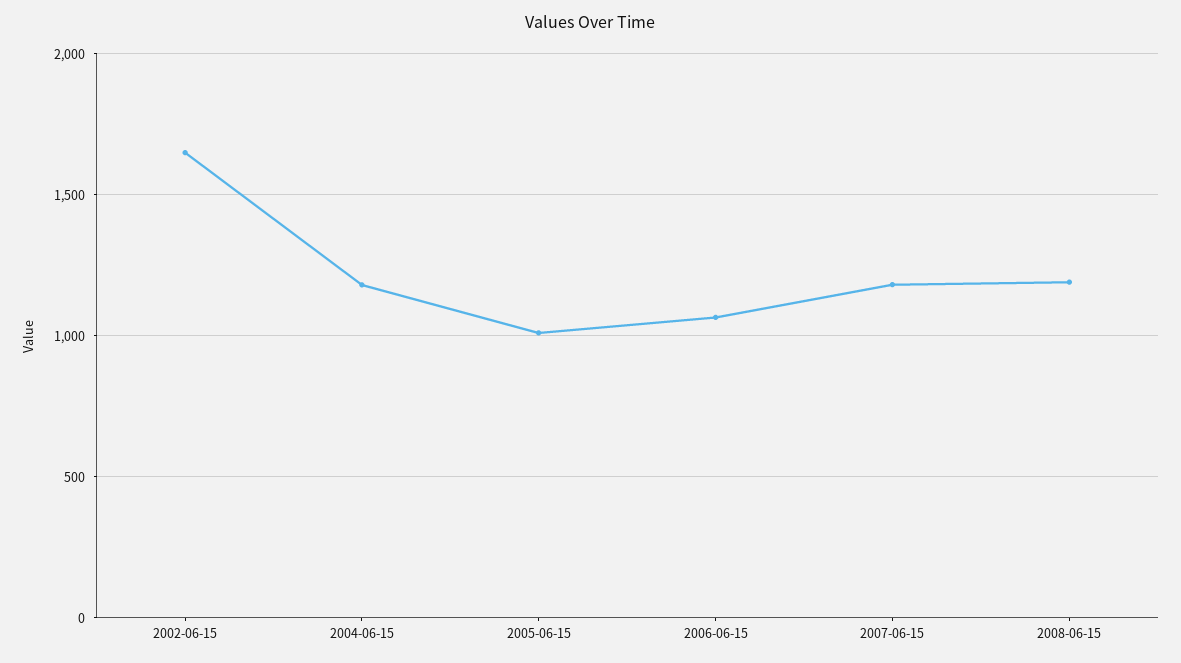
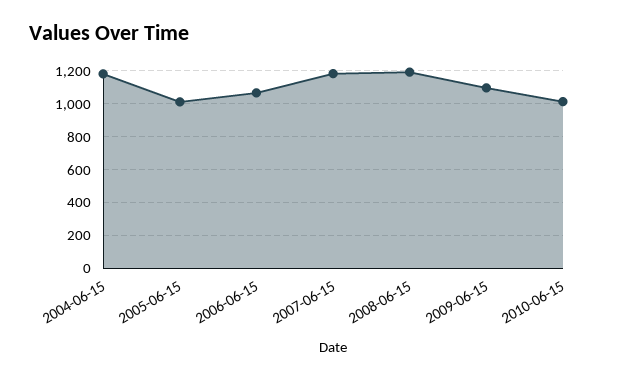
2002-06-15: 1650 -> none
2009-06-15: none -> 1100
2010-06-15: none -> 1000

